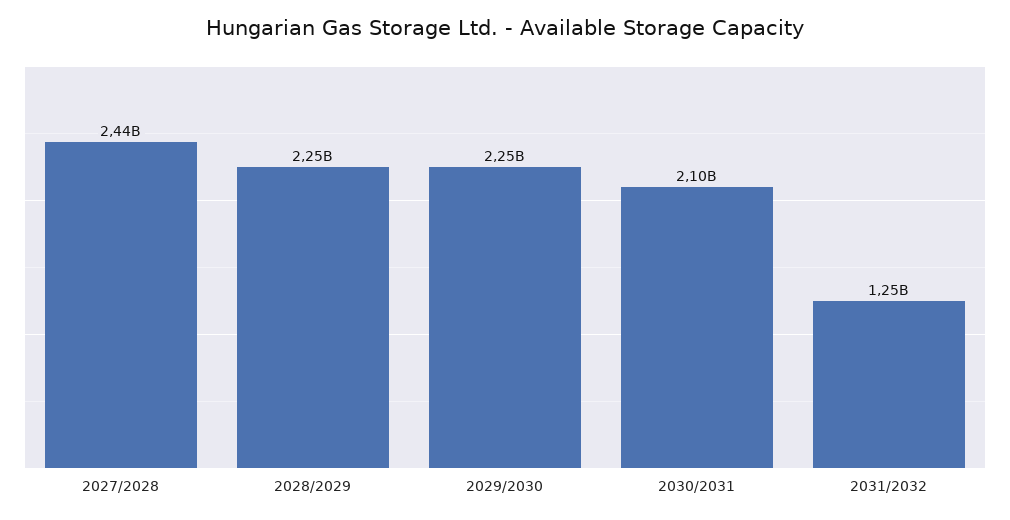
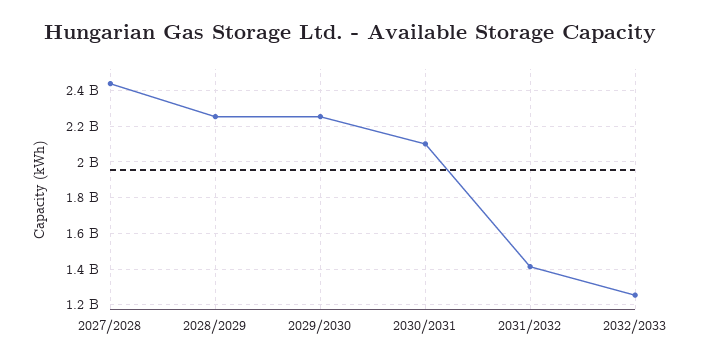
2031/2032: 1250000000 -> 1400000000
2032/2033: none -> 1250000000

